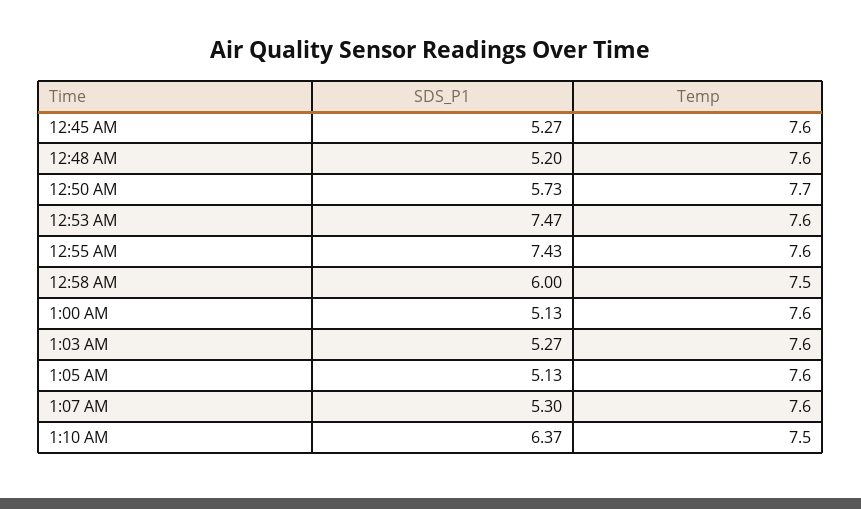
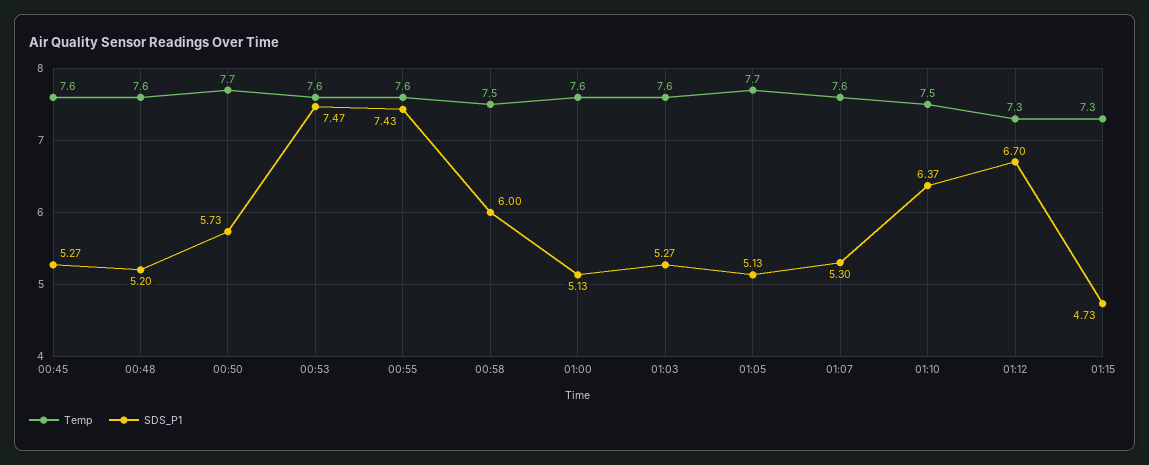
Temp, 1:05 AM: 7.6 -> 7.7
Temp, 01:12: none -> 7.3
SDS_P1, 01:12: none -> 6.7
Temp, 01:15: none -> 7.3
SDS_P1, 01:15: none -> 4.73

